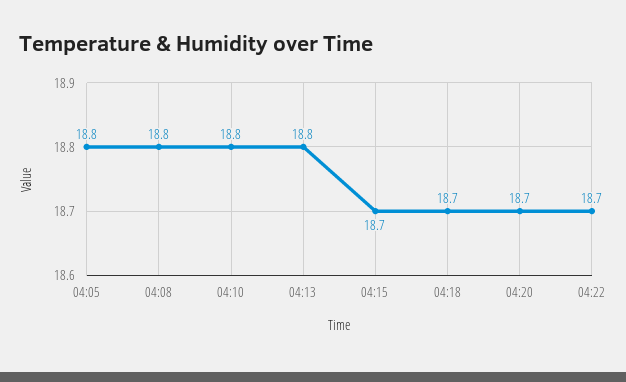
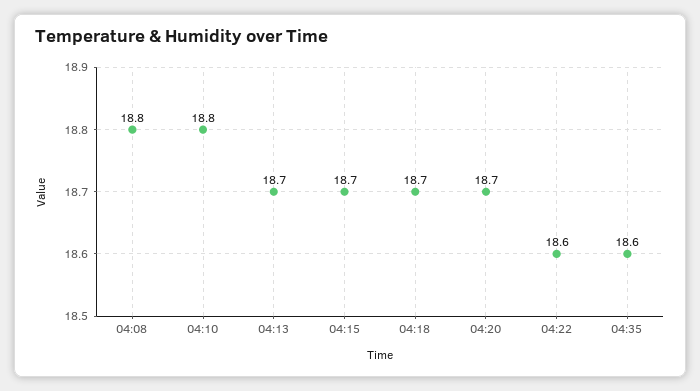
04:05: 18.8 -> none
04:13: 18.8 -> 18.7
04:22: 18.7 -> 18.6
04:35: none -> 18.6

